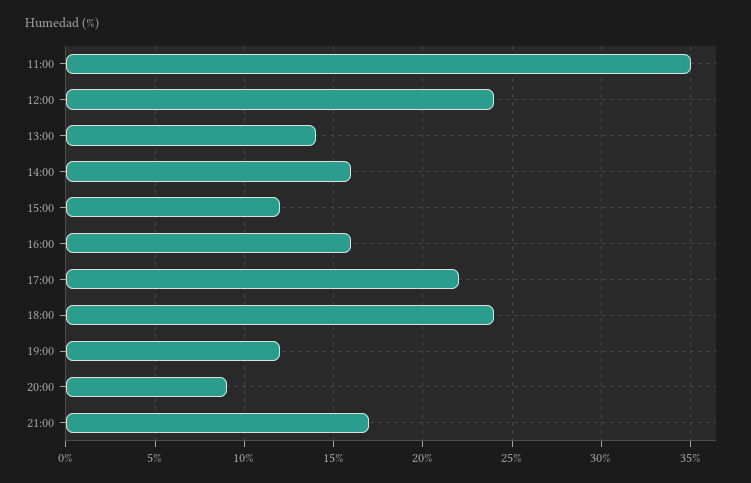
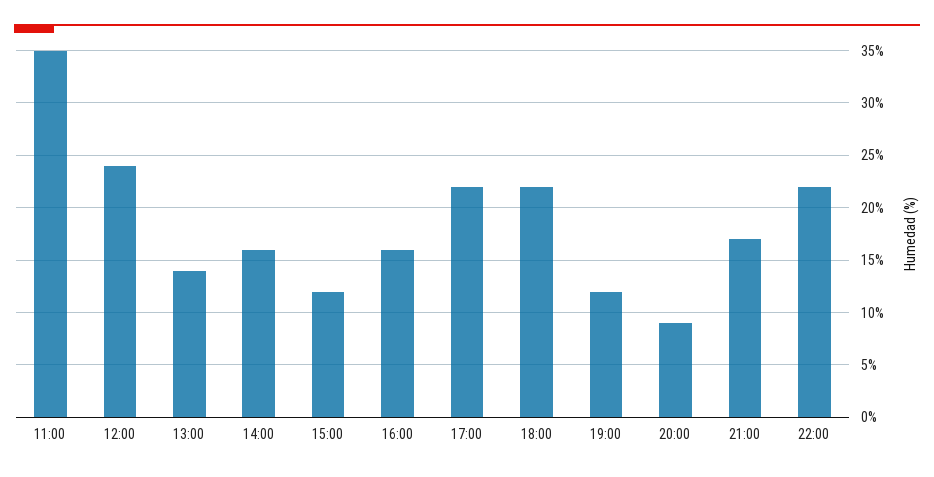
18:00: 24 -> 22
22:00: none -> 22

